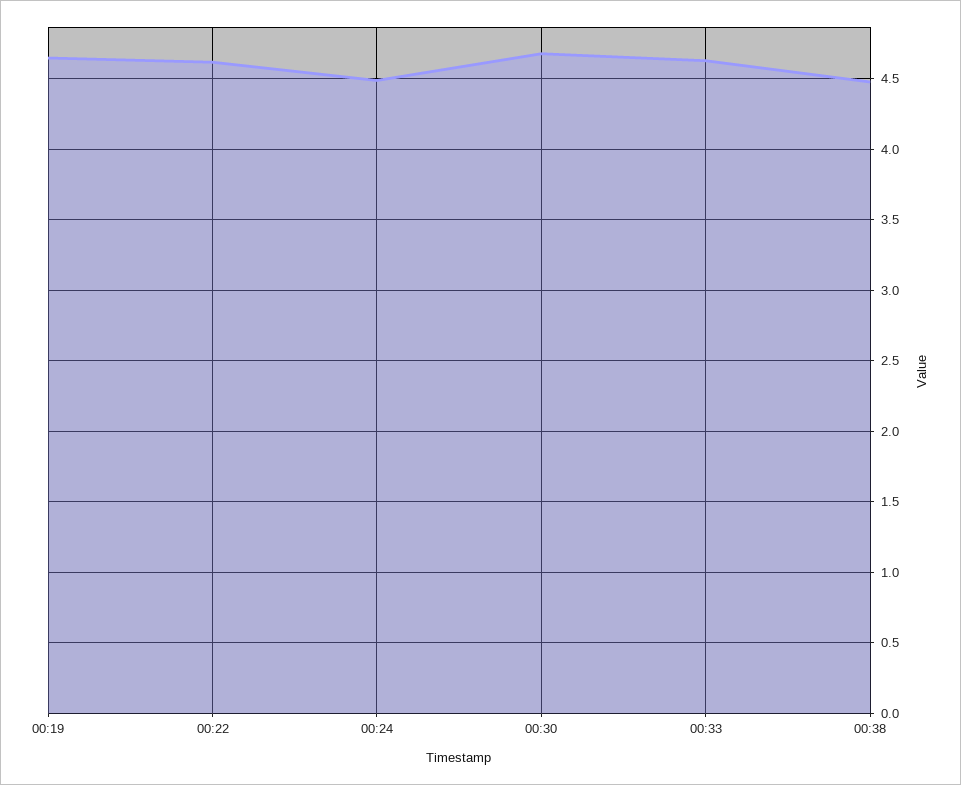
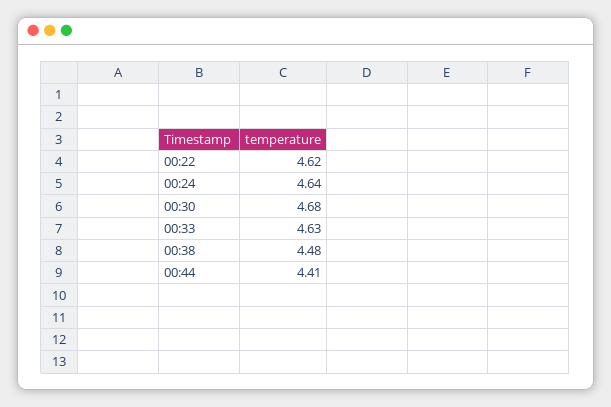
00:19: 4.65 -> none
00:24: 4.5 -> 4.64
00:44: none -> 4.41

